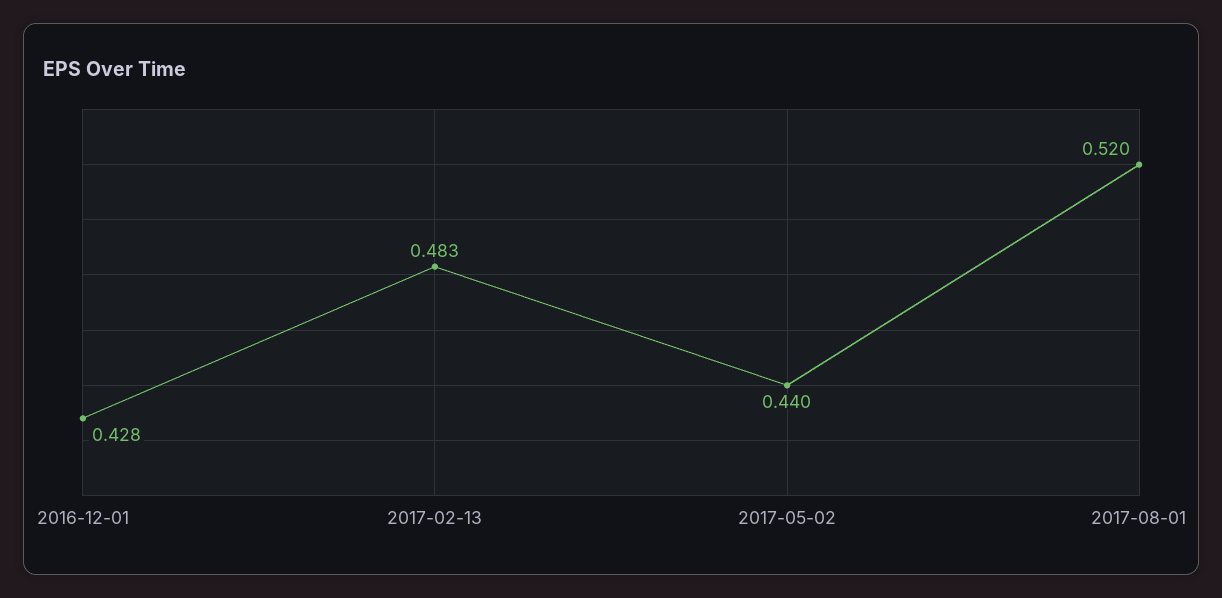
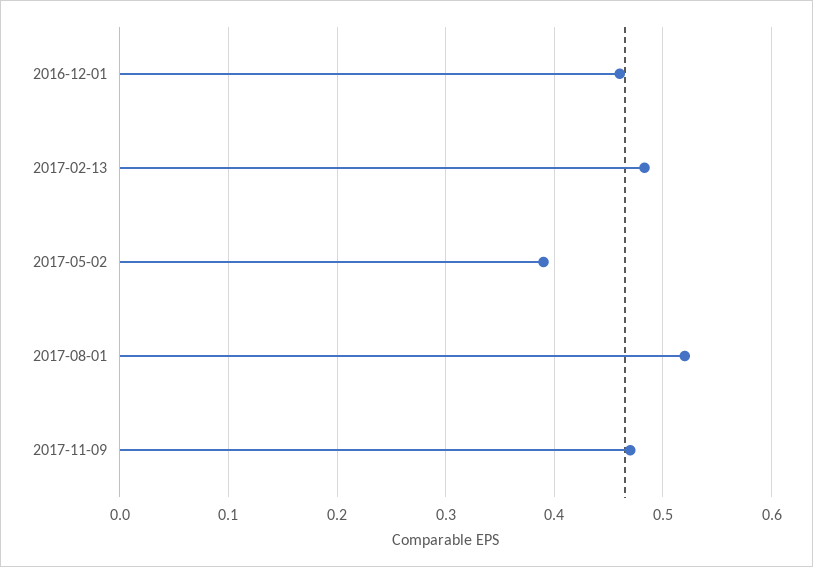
2016-12-01: 0.428 -> 0.46
2017-05-02: 0.44 -> 0.39
2017-11-09: none -> 0.47

